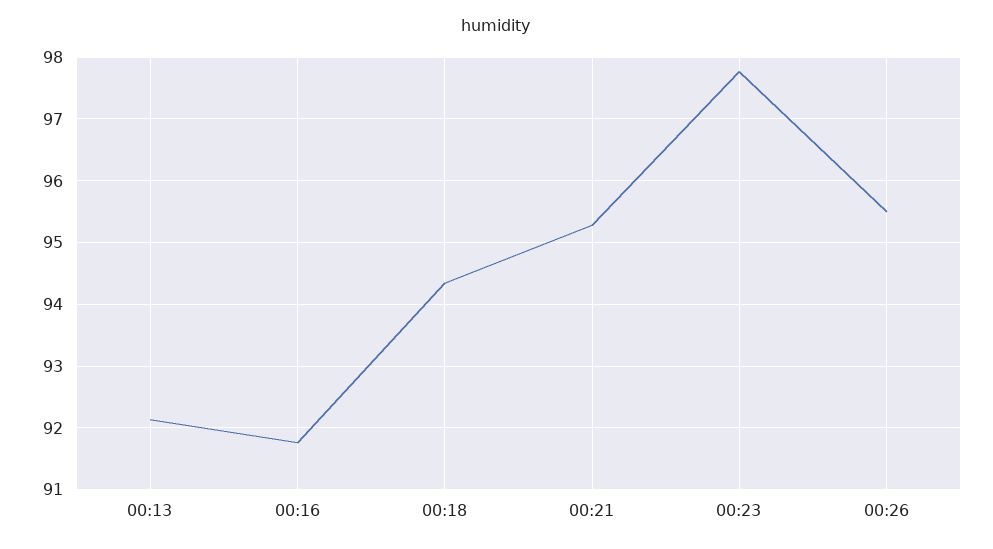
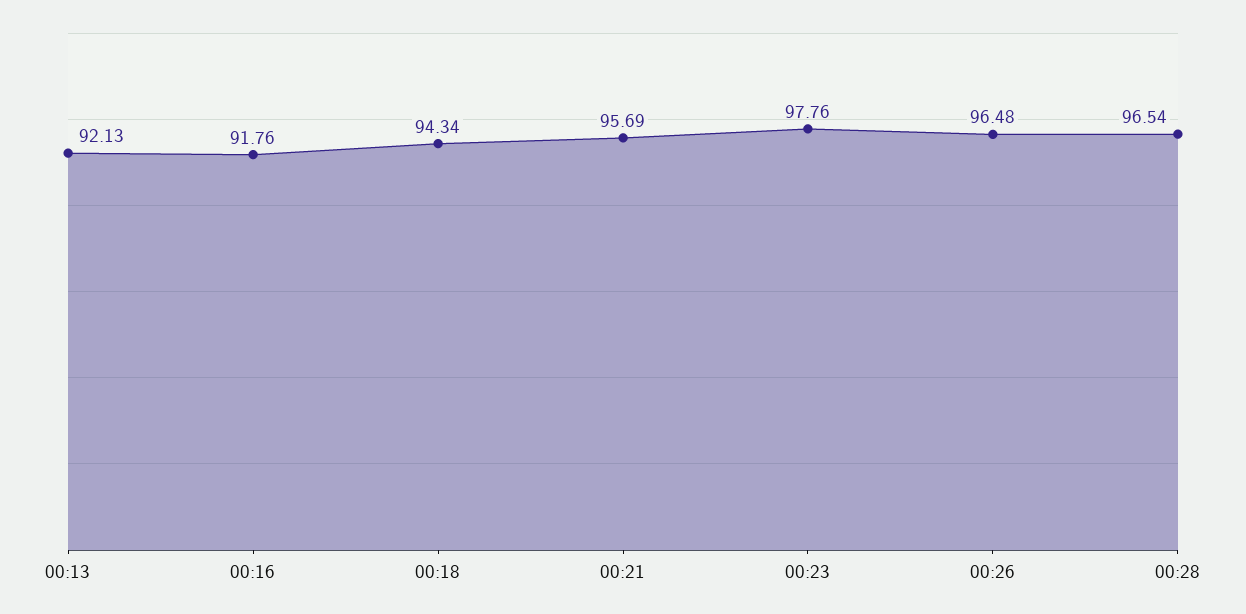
00:21: 95.3 -> 95.69
00:26: 95.5 -> 96.48
00:28: none -> 96.54

